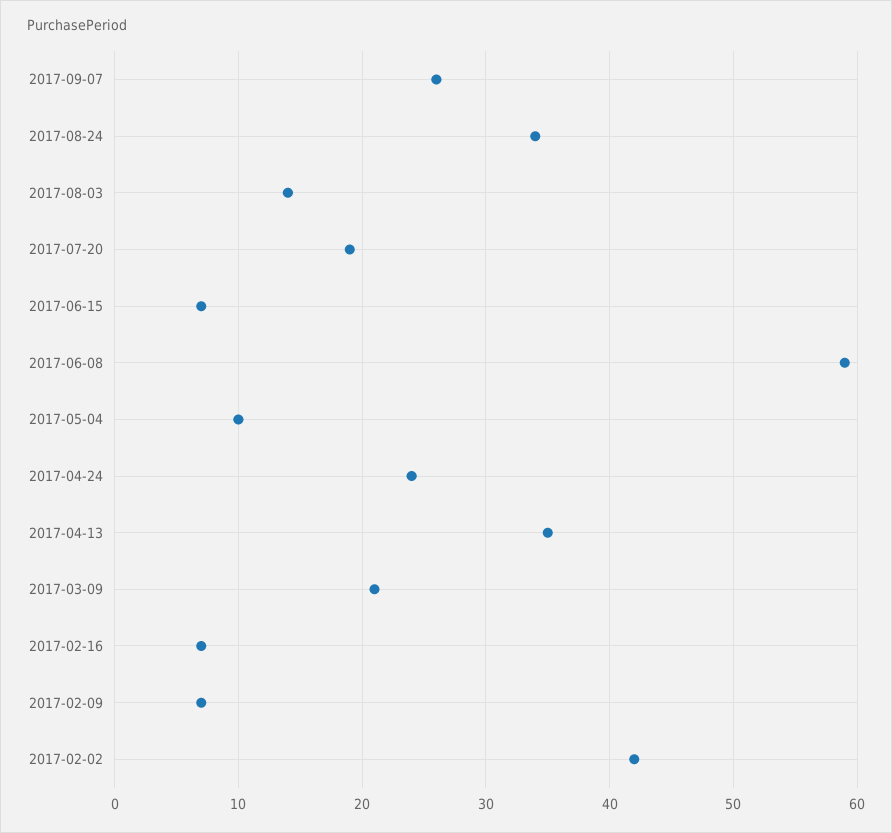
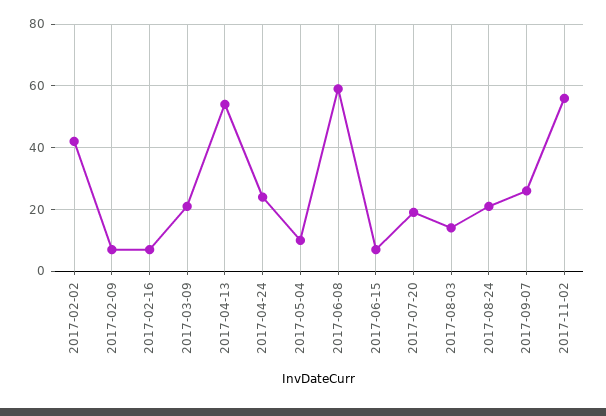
2017-08-24: 34 -> 20
2017-04-13: 35 -> 55
2017-11-02: none -> 55

